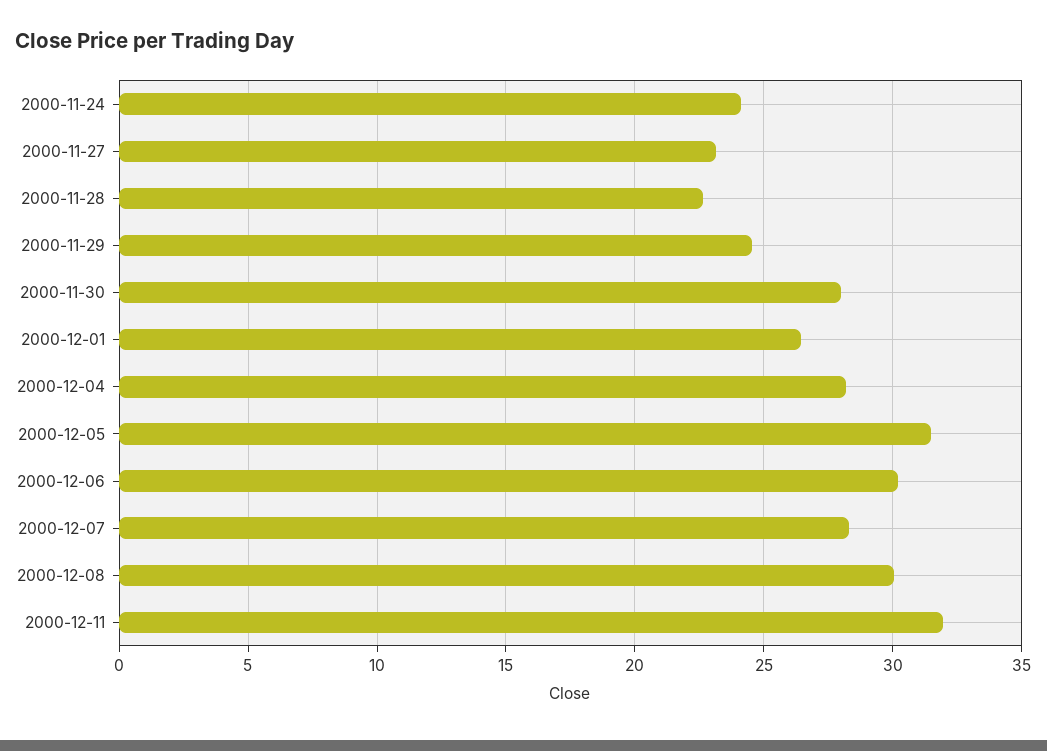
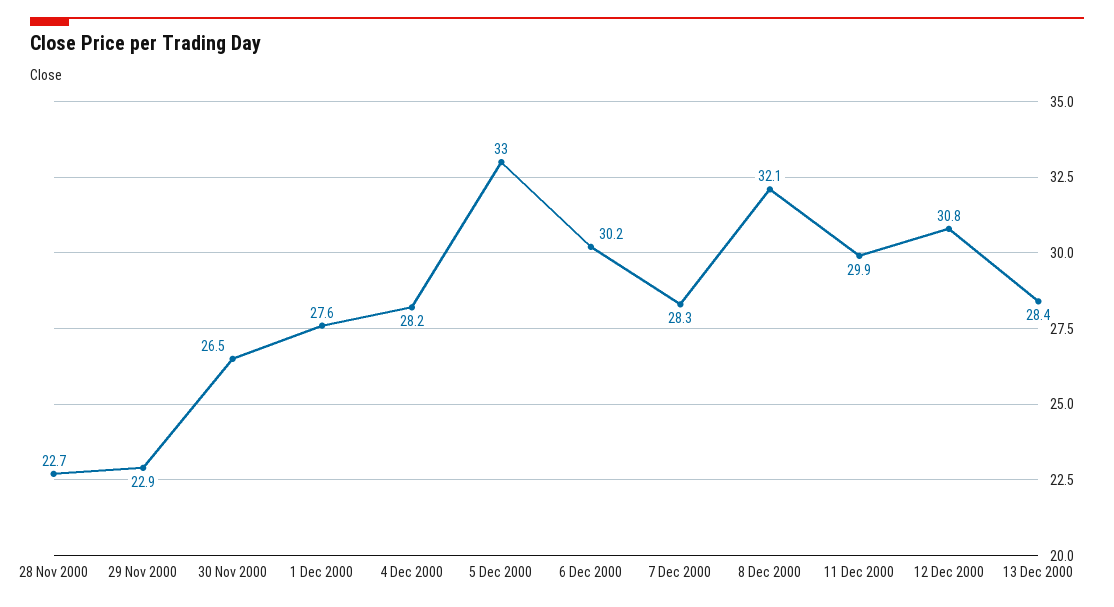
2000-11-24: 24 -> none
2000-11-27: 23 -> none
2000-11-29: 24.5 -> 22.9
2000-11-30: 28 -> 26.5
2000-12-01: 26.5 -> 27.6
2000-12-05: 31.5 -> 33
2000-12-08: 30 -> 32.1
2000-12-11: 32 -> 29.9
12 Dec 2000: none -> 30.8
13 Dec 2000: none -> 28.4

